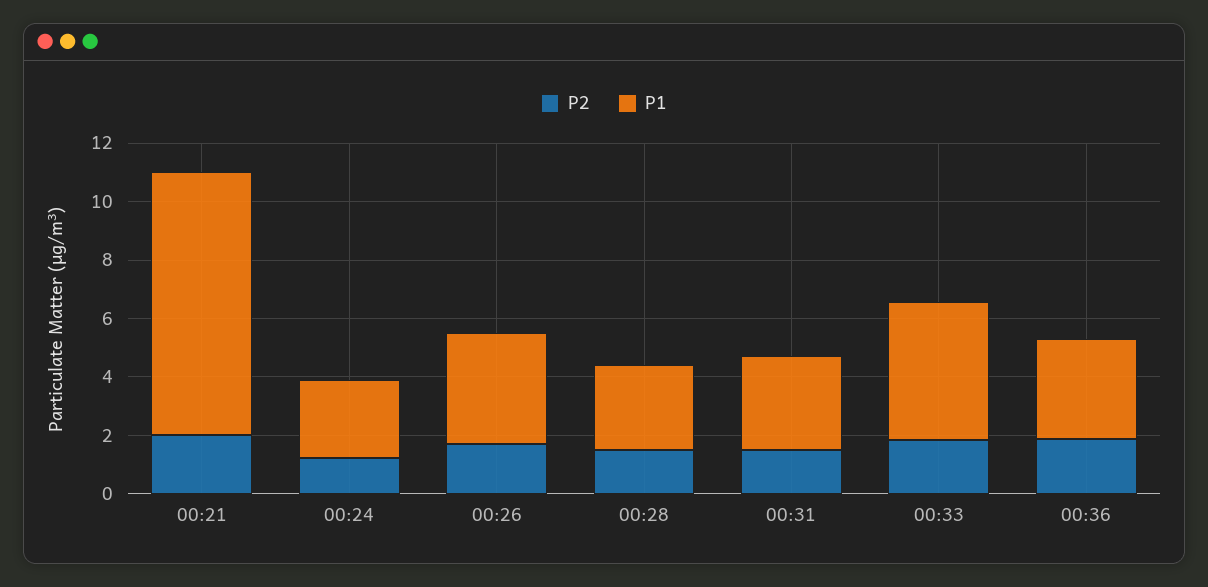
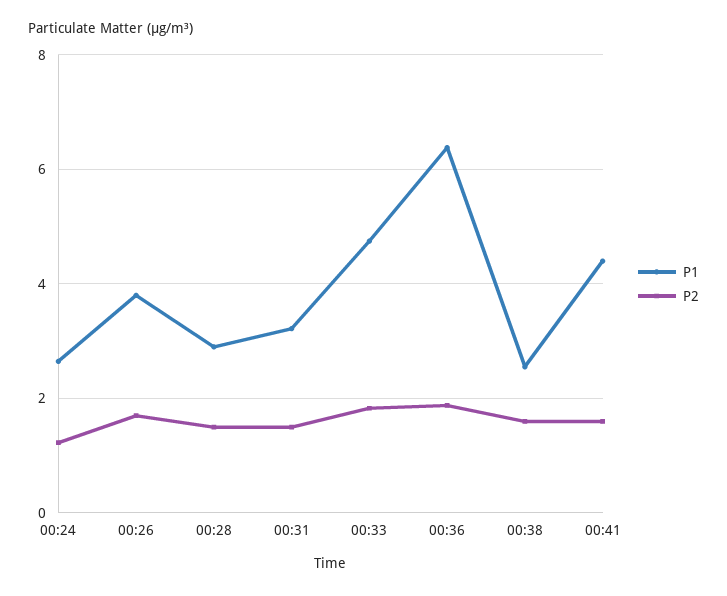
P2, 00:21: 2 -> none
P1, 00:21: 9 -> none
P1, 00:36: 3.5 -> 6.4
P1, 00:38: none -> 2.6
P2, 00:38: none -> 1.6
P1, 00:41: none -> 4.4
P2, 00:41: none -> 1.6

